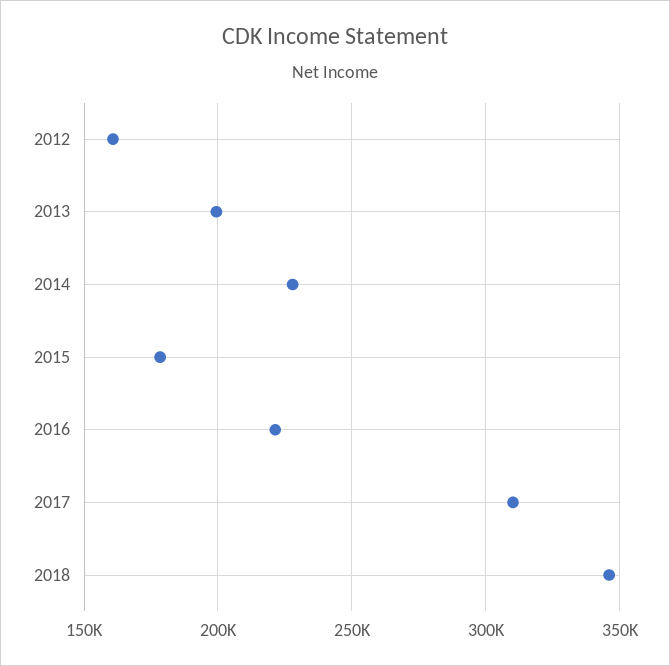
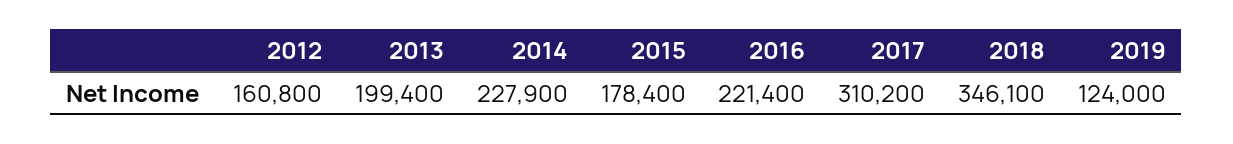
2019: none -> 124000

